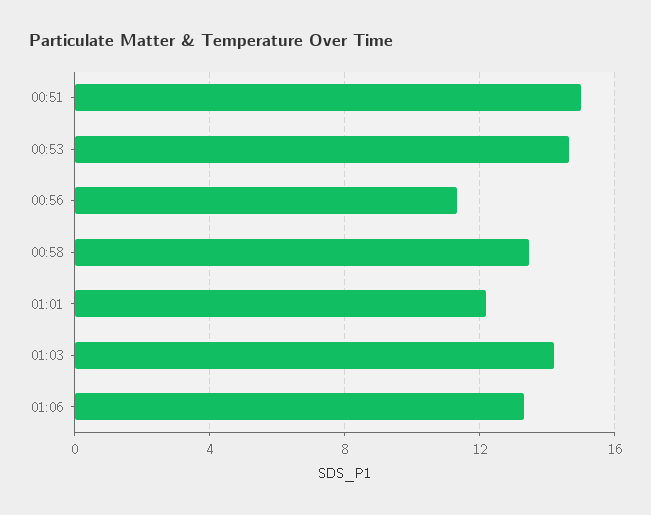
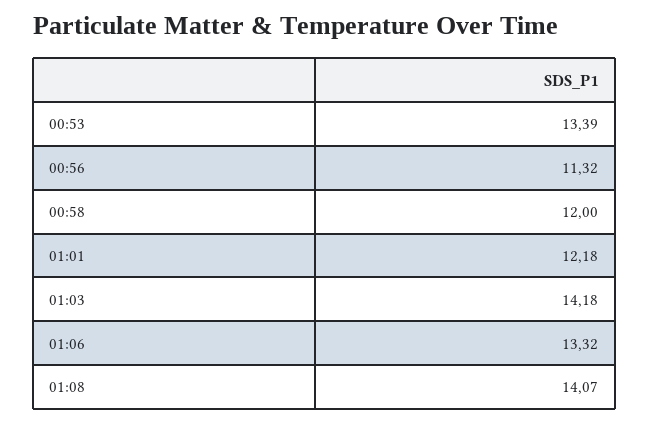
00:51: 15 -> none
00:53: 14.5 -> 13.39
00:58: 13.5 -> 12
01:08: none -> 14.07

